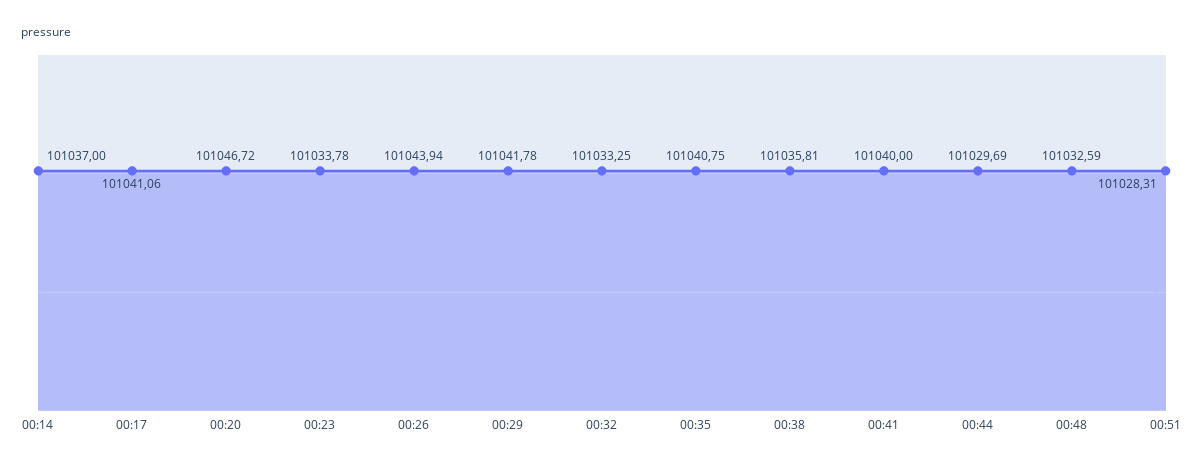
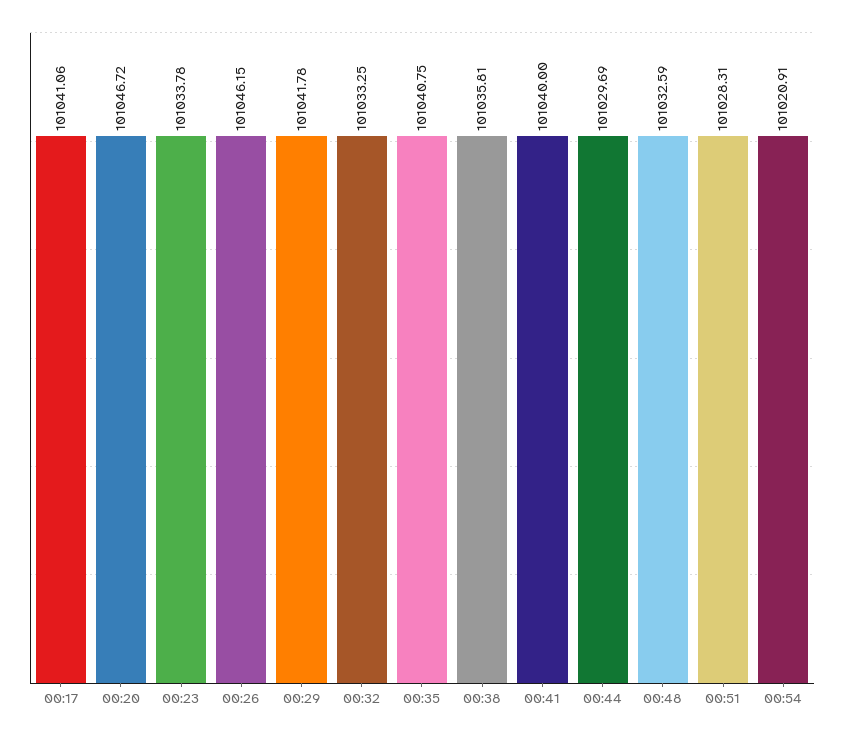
00:14: 101037 -> none
00:26: 101043.94 -> 101046.15
00:54: none -> 101020.91

